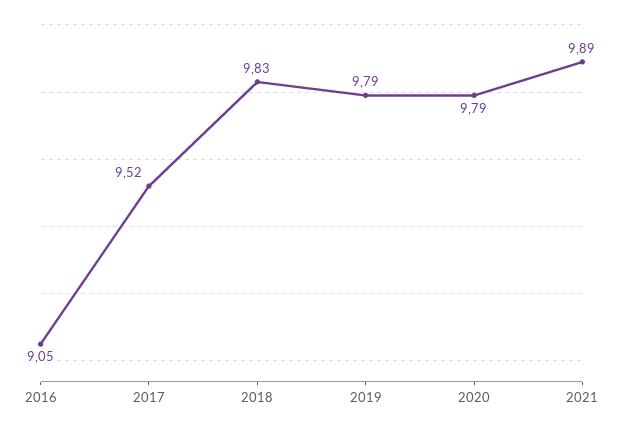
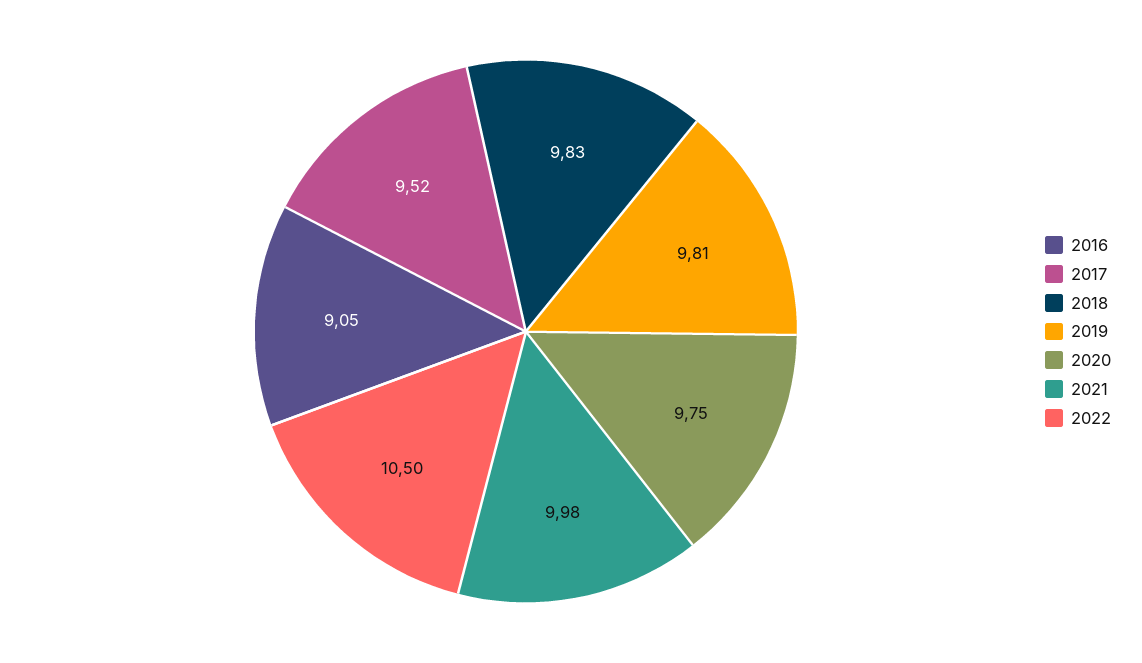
2019: 9.79 -> 9.81
2020: 9.79 -> 9.75
2021: 9.89 -> 9.98
2022: none -> 10.5

